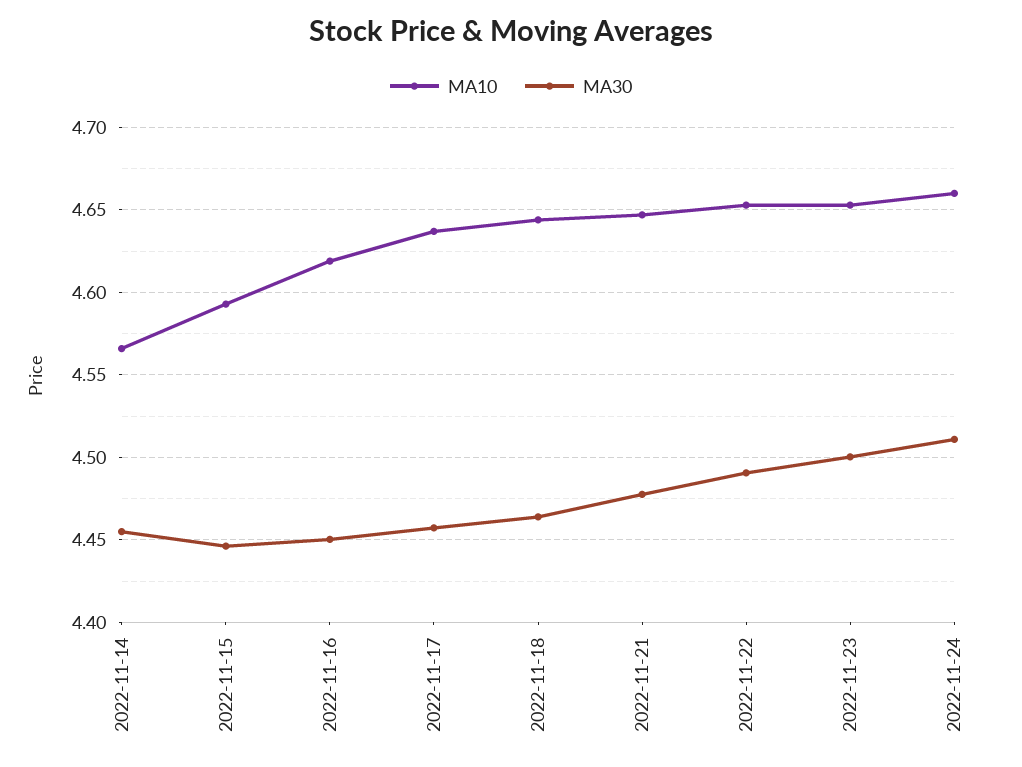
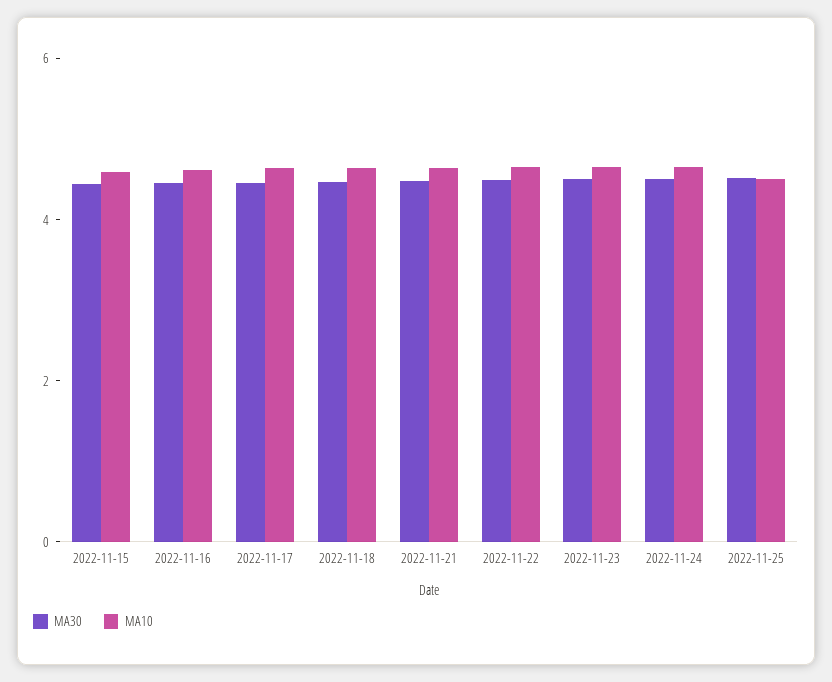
MA10, 2022-11-14: 4.565 -> none
MA30, 2022-11-14: 4.455 -> none
MA30, 2022-11-25: none -> 4.5
MA10, 2022-11-25: none -> 4.5

